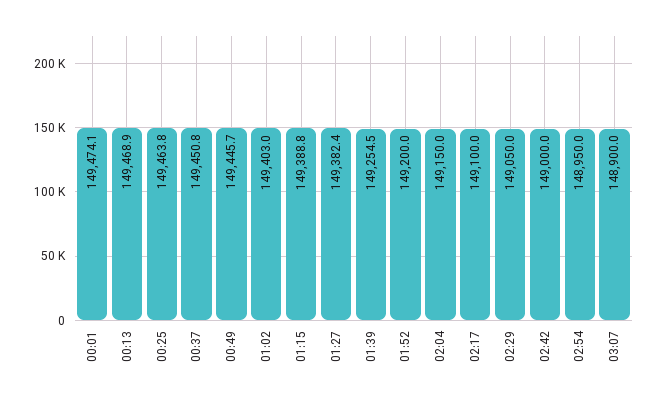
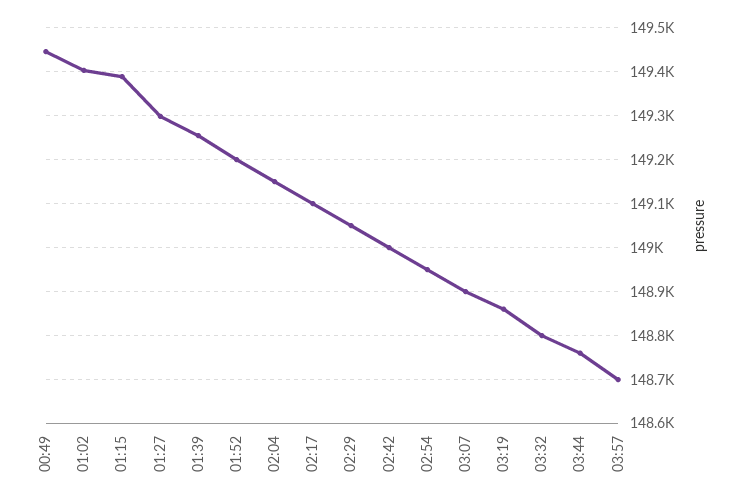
00:01: 149474.1 -> none
00:13: 149468.9 -> none
00:25: 149463.8 -> none
00:37: 149450.8 -> none
01:27: 149382.4 -> 149300
03:19: none -> 148860
03:32: none -> 148800
03:44: none -> 148760
03:57: none -> 148700

